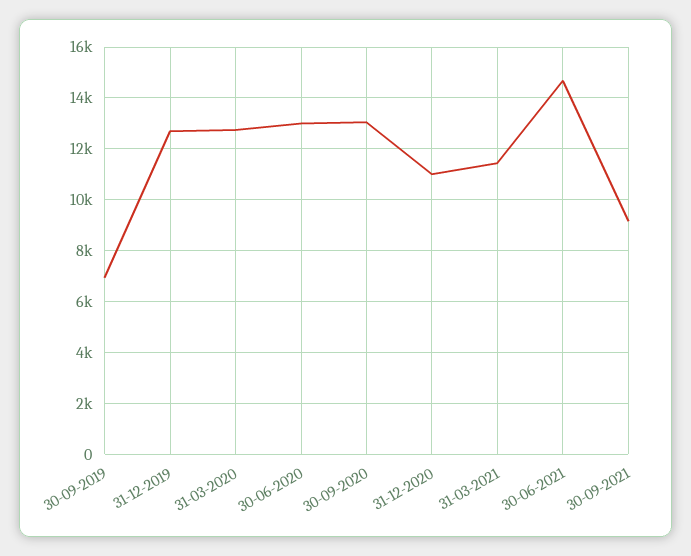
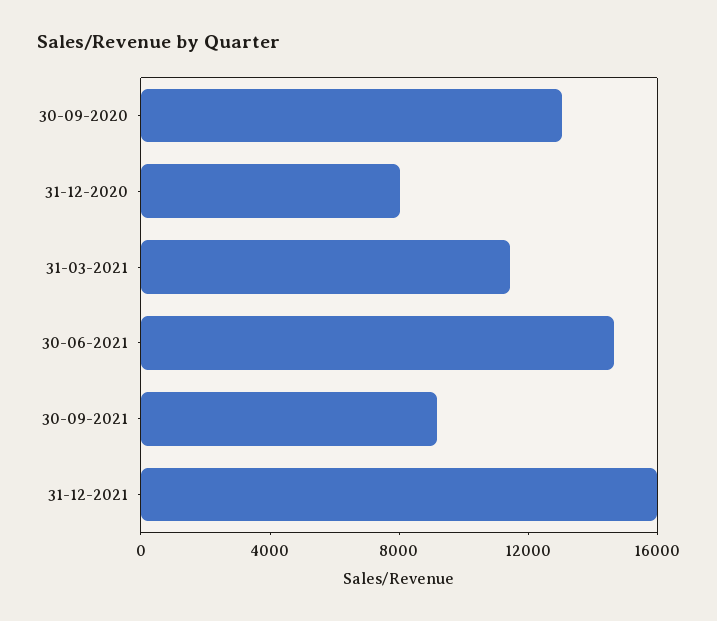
30-09-2019: 7000 -> none
31-12-2019: 12750 -> none
31-03-2020: 12750 -> none
30-06-2020: 13000 -> none
31-12-2020: 11000 -> 8000
31-12-2021: none -> 16000

